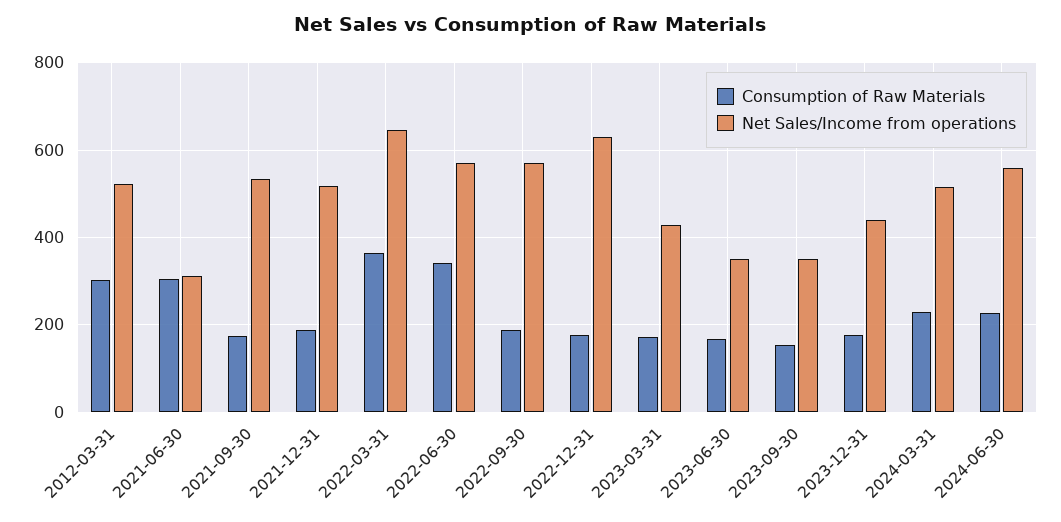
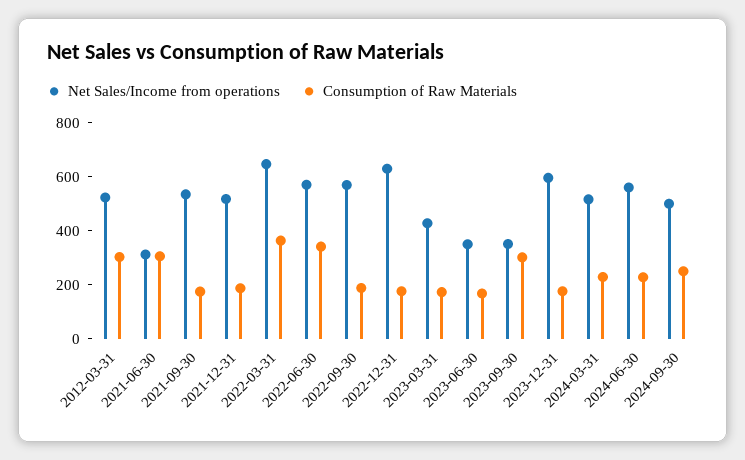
Consumption of Raw Materials, 2023-09-30: 160 -> 300
Net Sales/Income from operations, 2023-12-31: 440 -> 600
Net Sales/Income from operations, 2024-09-30: none -> 500
Consumption of Raw Materials, 2024-09-30: none -> 250

